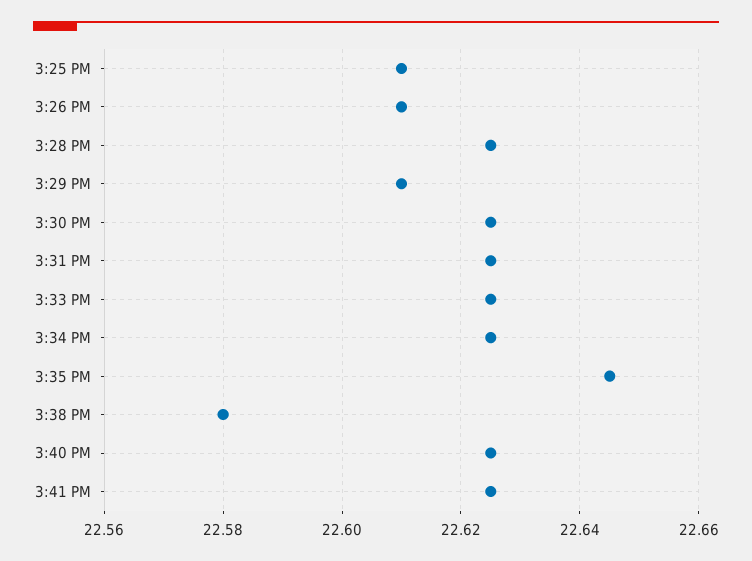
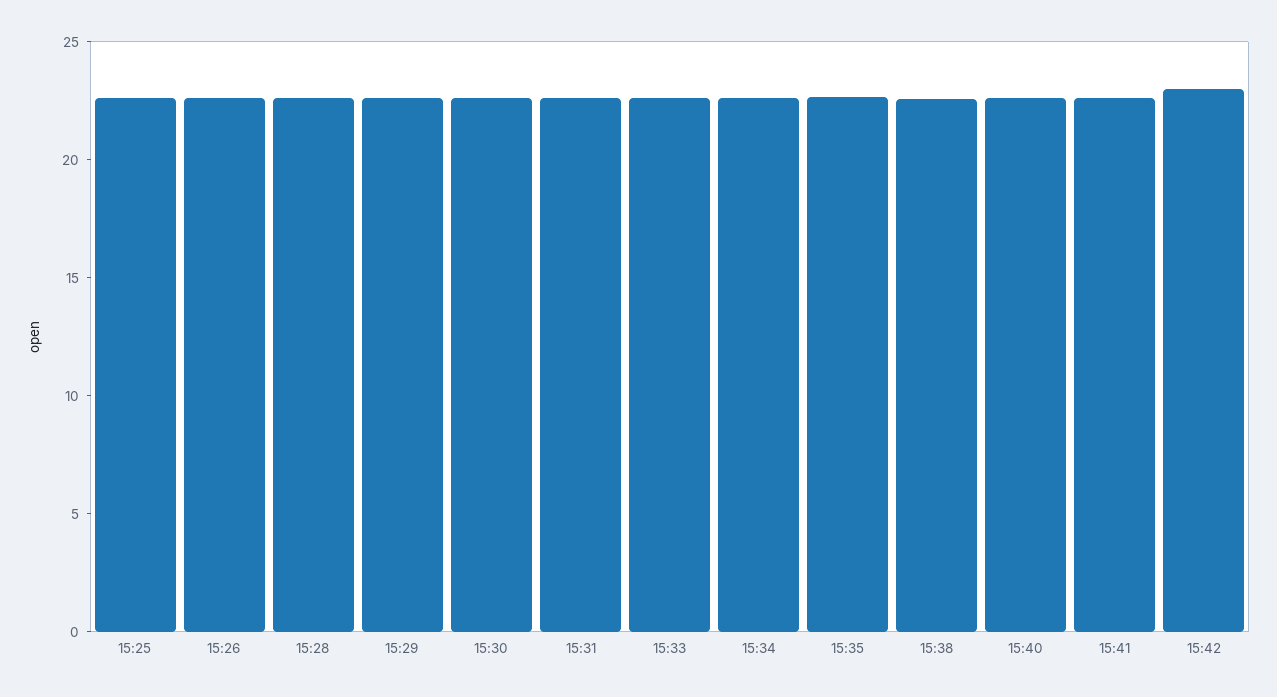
15:42: none -> 23

